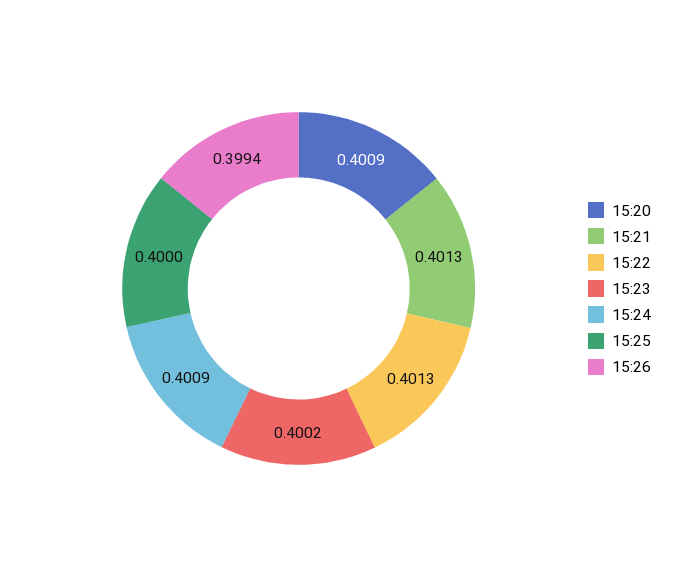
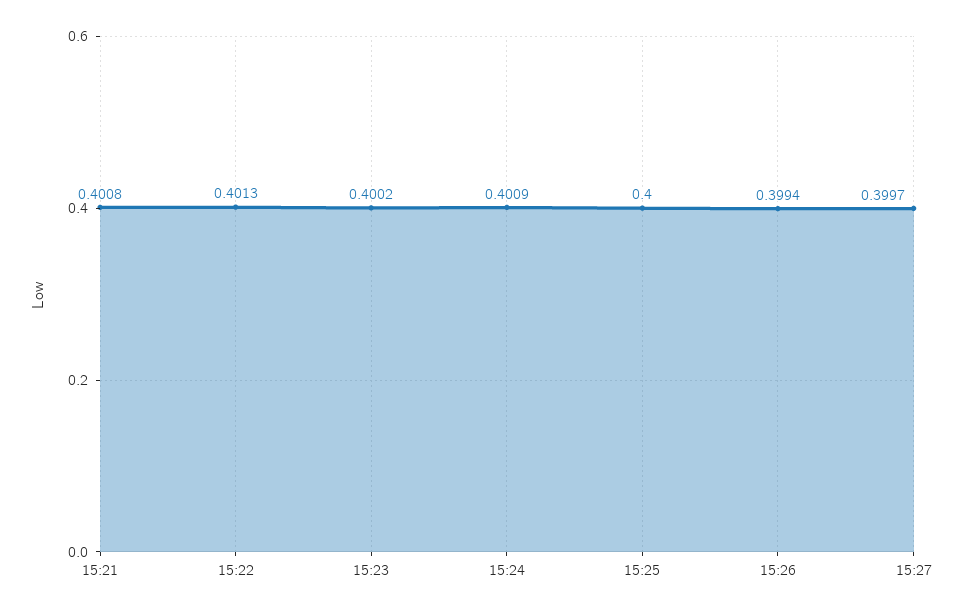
15:20: 0.4009 -> none
15:21: 0.4013 -> 0.4008
15:27: none -> 0.3997

